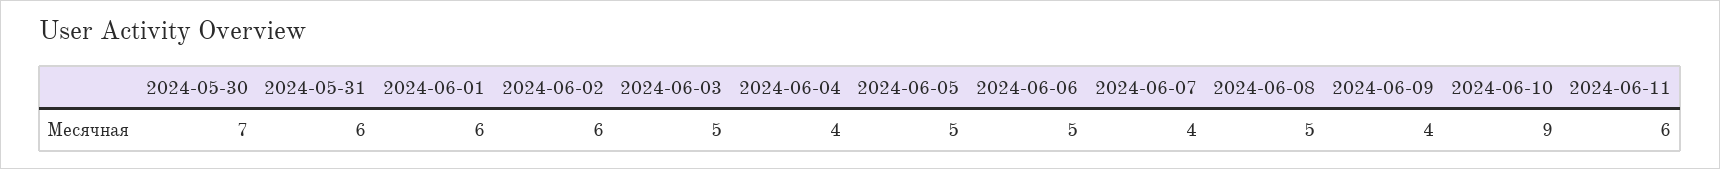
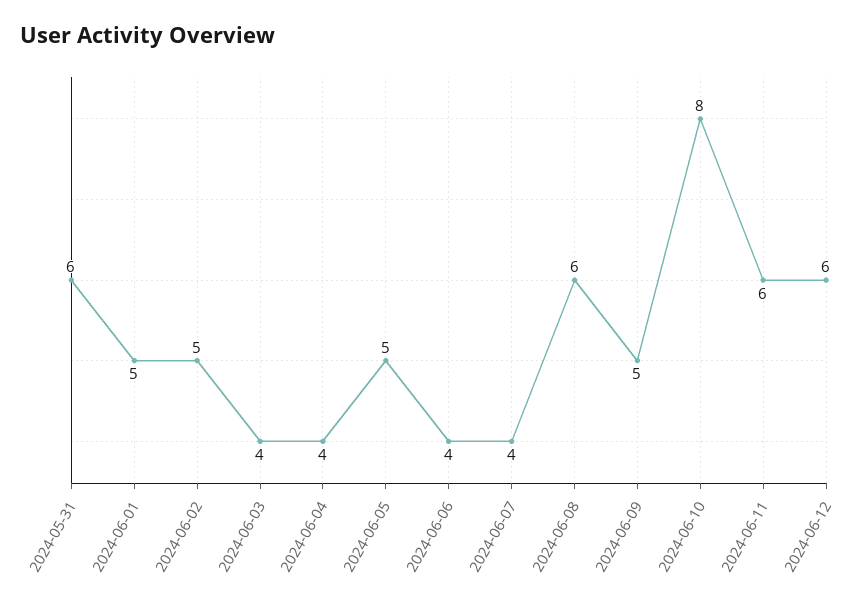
2024-05-30: 7 -> none
2024-06-01: 6 -> 5
2024-06-02: 6 -> 5
2024-06-03: 5 -> 4
2024-06-06: 5 -> 4
2024-06-08: 5 -> 6
2024-06-09: 4 -> 5
2024-06-10: 9 -> 8
2024-06-12: none -> 6

